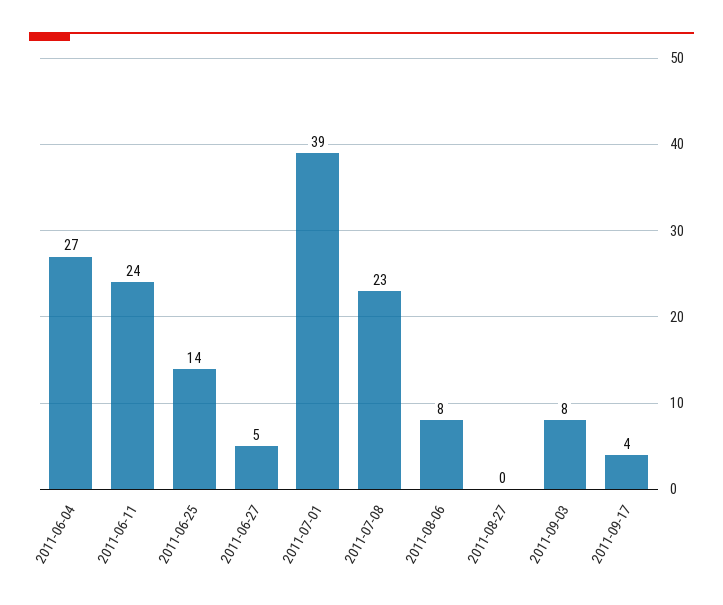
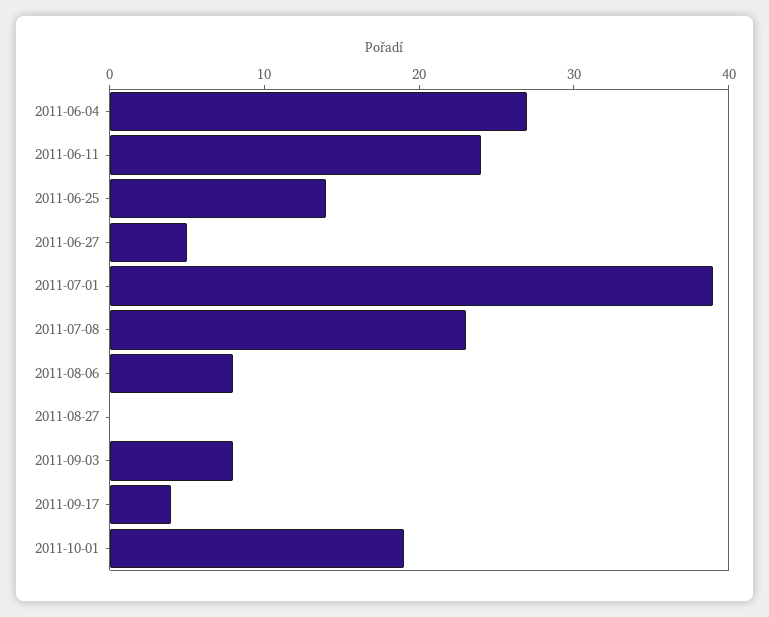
2011-10-01: none -> 19

